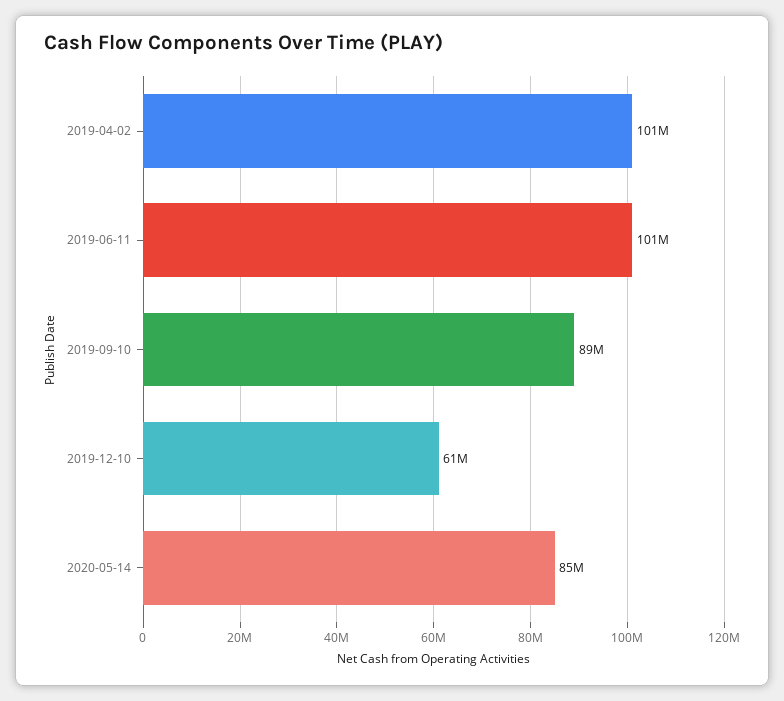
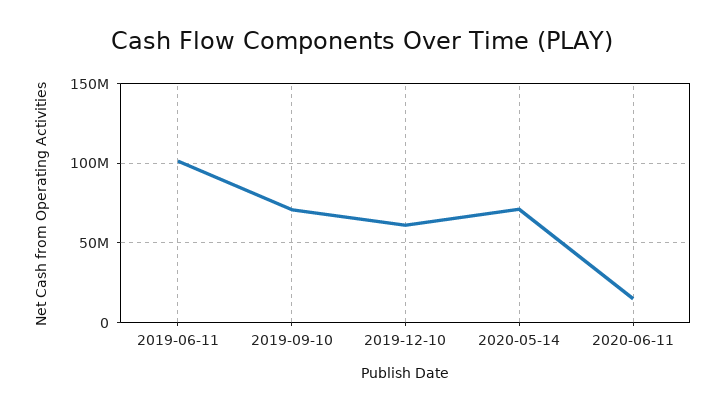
2019-04-02: 101000000 -> none
2019-09-10: 89000000 -> 70000000
2020-05-14: 85000000 -> 70000000
2020-06-11: none -> 15000000

